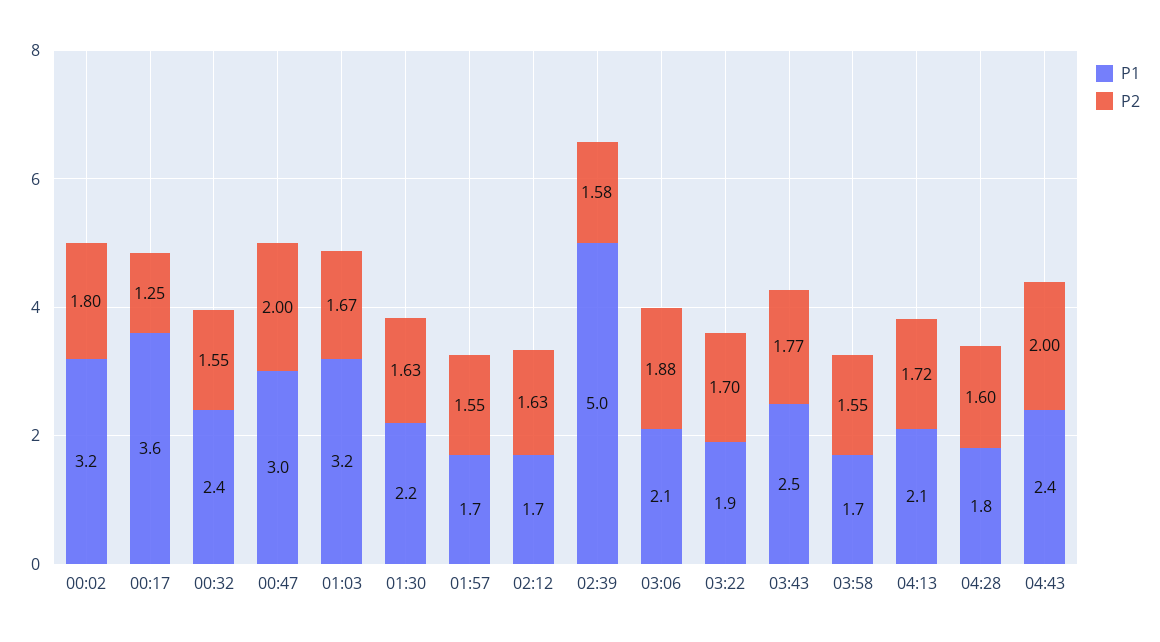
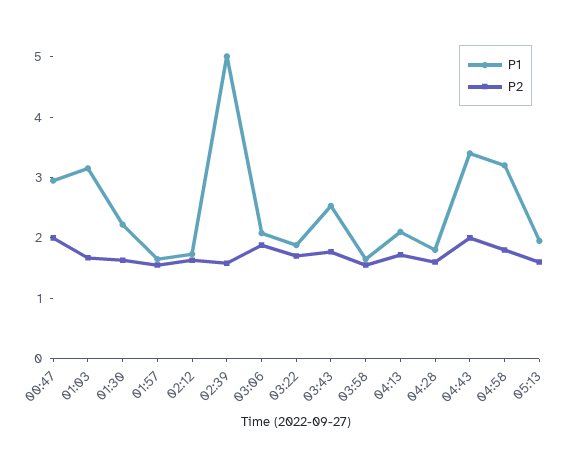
P1, 00:02: 3.2 -> none
P2, 00:02: 1.8 -> none
P1, 00:17: 3.6 -> none
P2, 00:17: 1.25 -> none
P1, 00:32: 2.4 -> none
P2, 00:32: 1.55 -> none
P1, 04:43: 2.4 -> 3.4
P1, 04:58: none -> 3.2
P2, 04:58: none -> 1.8
P1, 05:13: none -> 2
P2, 05:13: none -> 1.6

